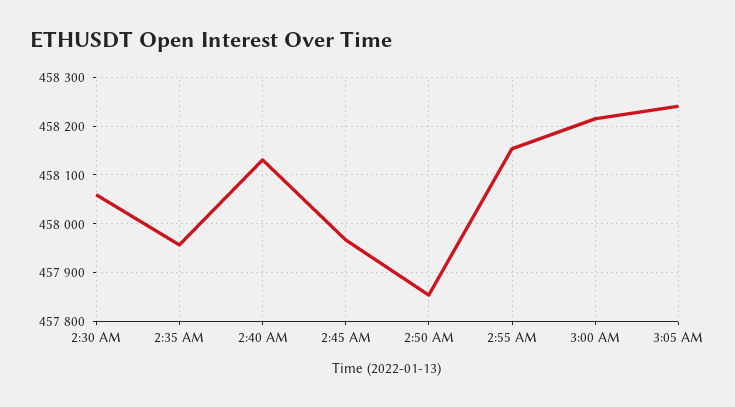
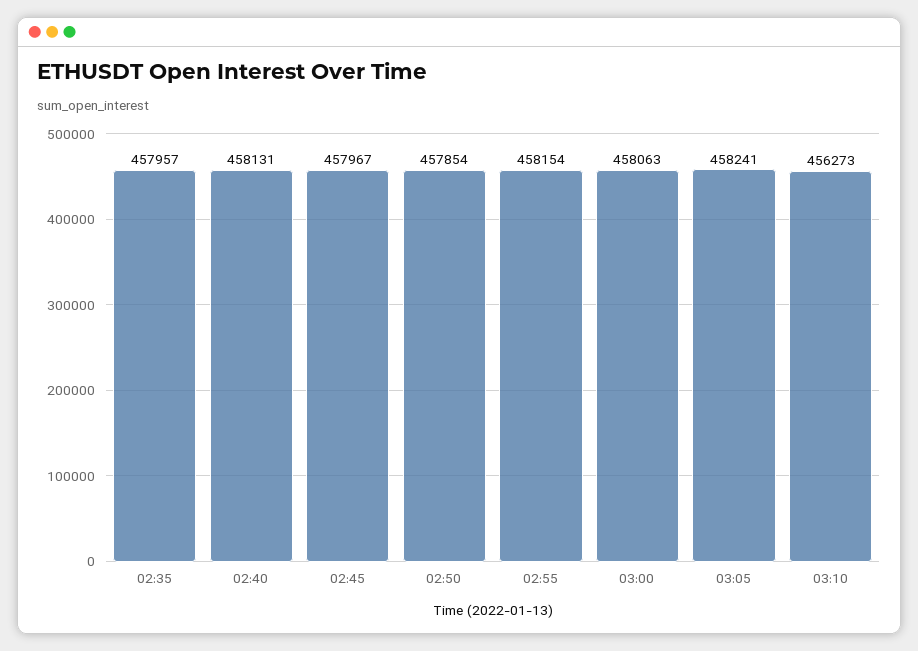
2:30 AM: 458060 -> none
3:00 AM: 458220 -> 458063
03:10: none -> 456273

